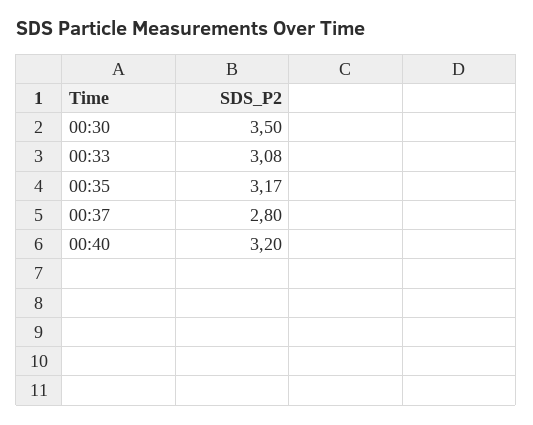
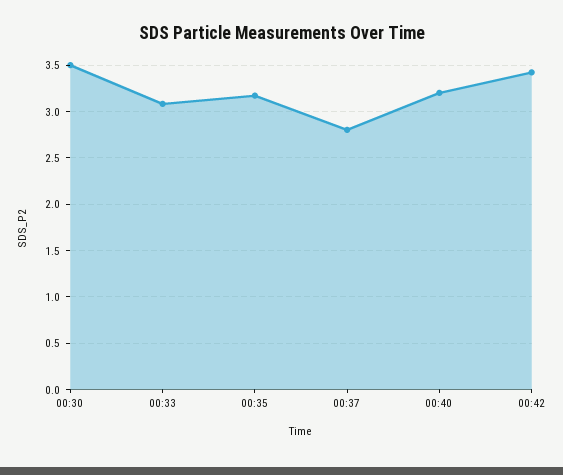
00:42: none -> 3.4

